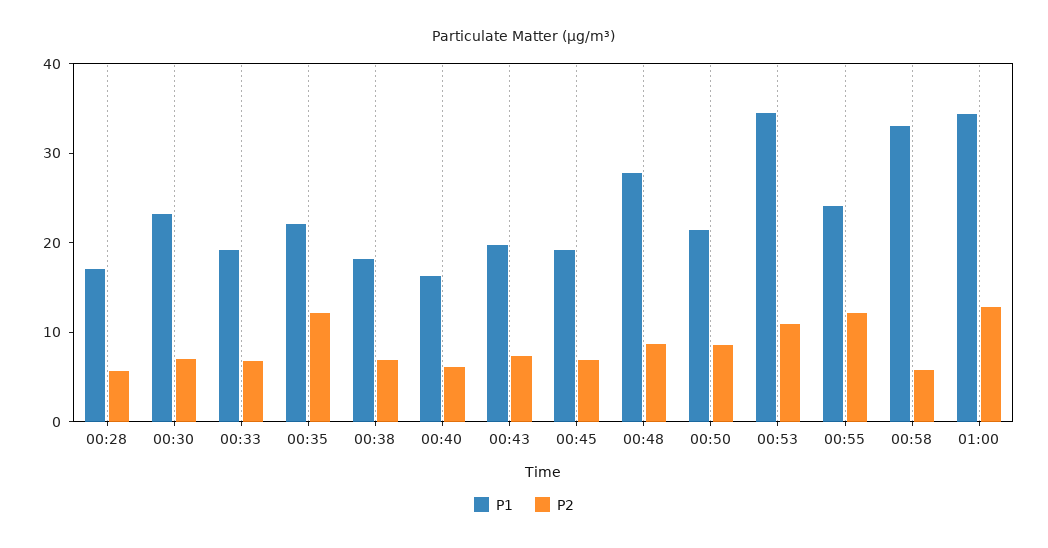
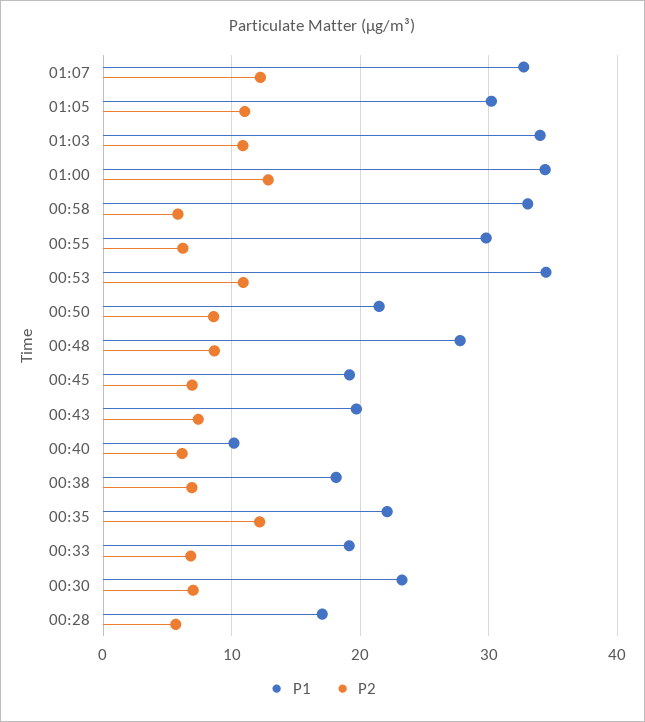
P1, 00:40: 16 -> 10
P1, 00:55: 24 -> 30
P2, 00:55: 12 -> 6
P1, 01:07: none -> 33
P2, 01:07: none -> 12
P1, 01:05: none -> 30
P2, 01:05: none -> 11
P1, 01:03: none -> 34
P2, 01:03: none -> 11

